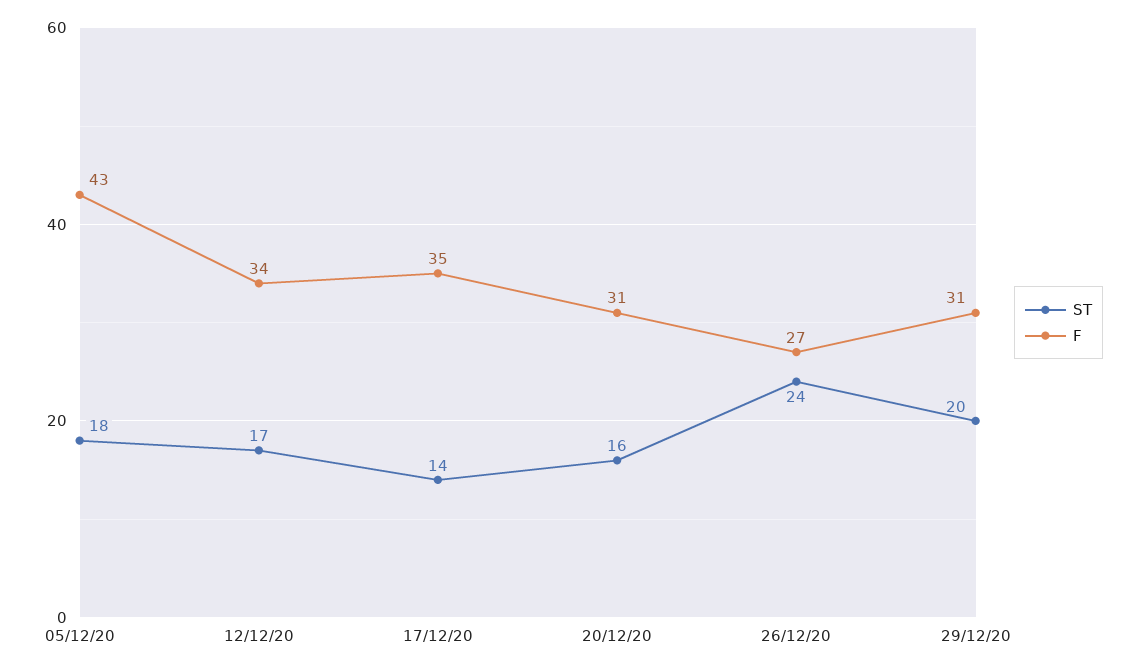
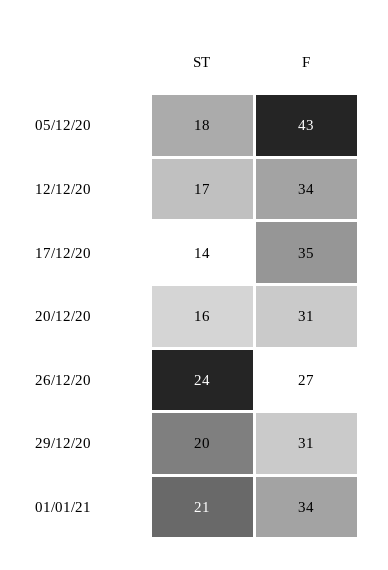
ST, 01/01/21: none -> 21
F, 01/01/21: none -> 34

